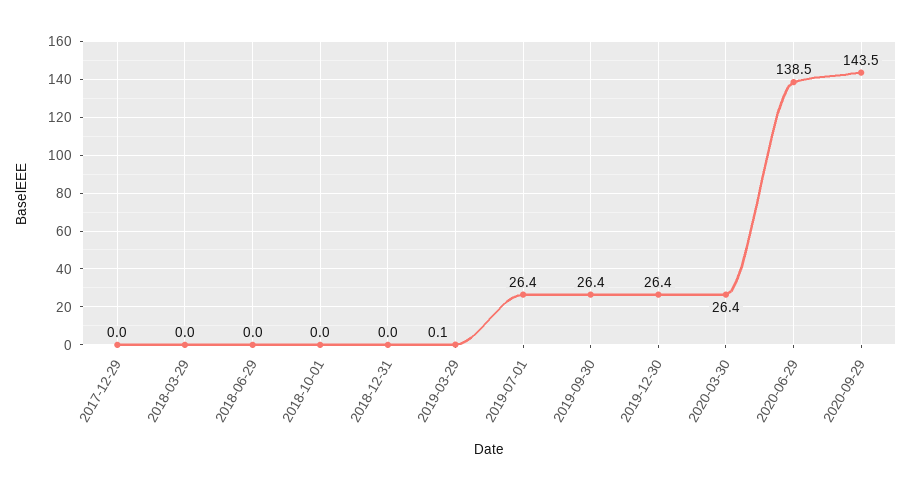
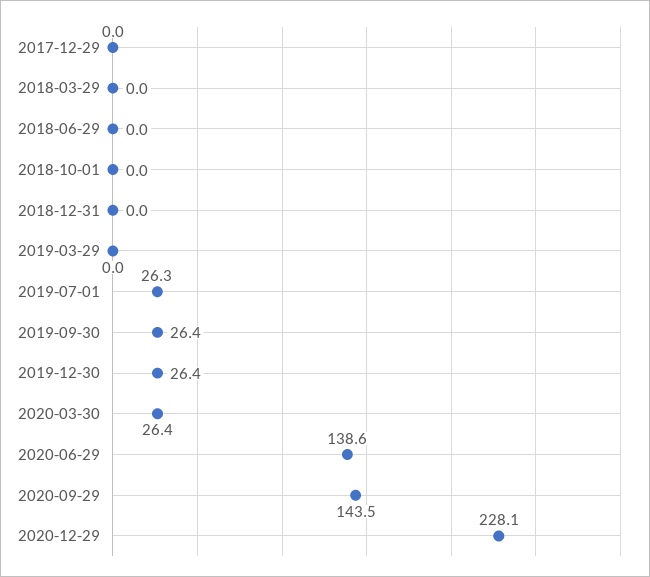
2019-03-29: 0.1 -> 0
2019-07-01: 26.4 -> 26.3
2020-06-29: 138.5 -> 138.6
2020-12-29: none -> 228.1

